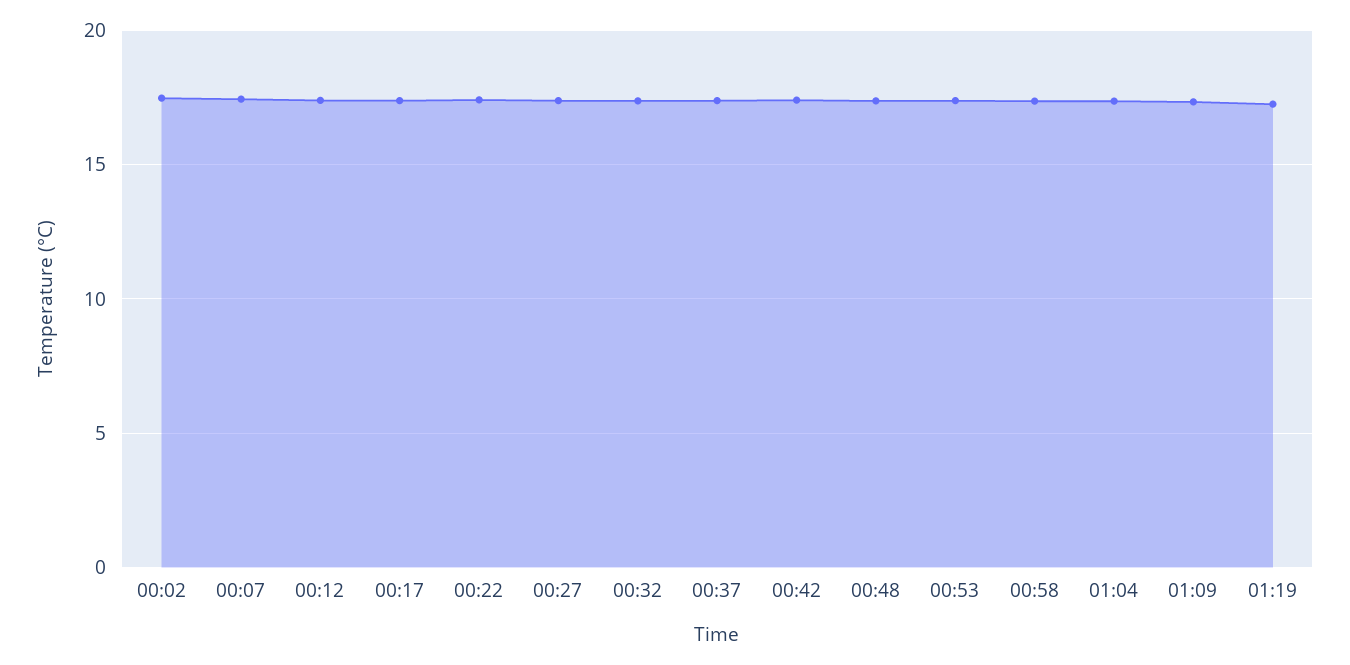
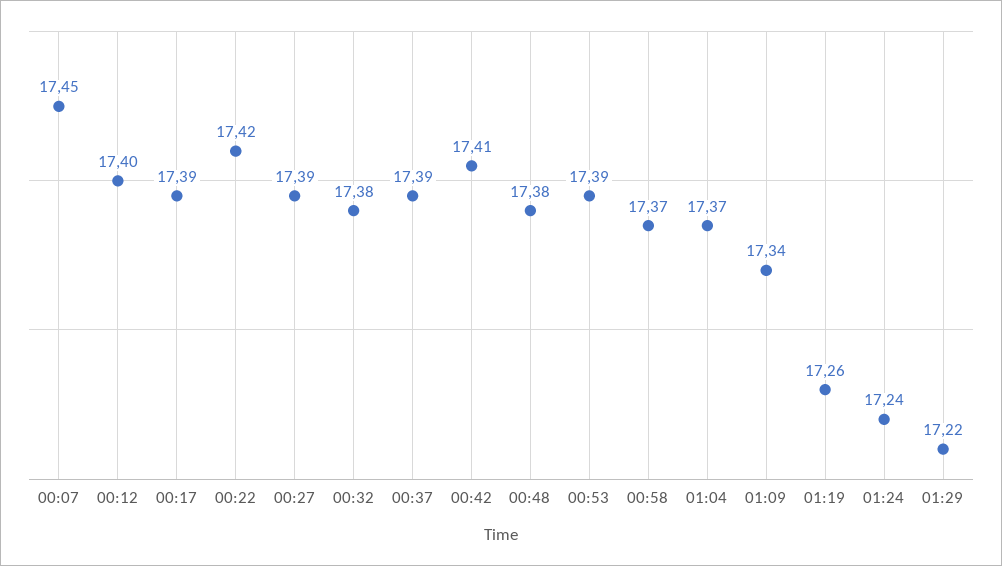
00:02: 17.5 -> none
01:24: none -> 17.24
01:29: none -> 17.22

